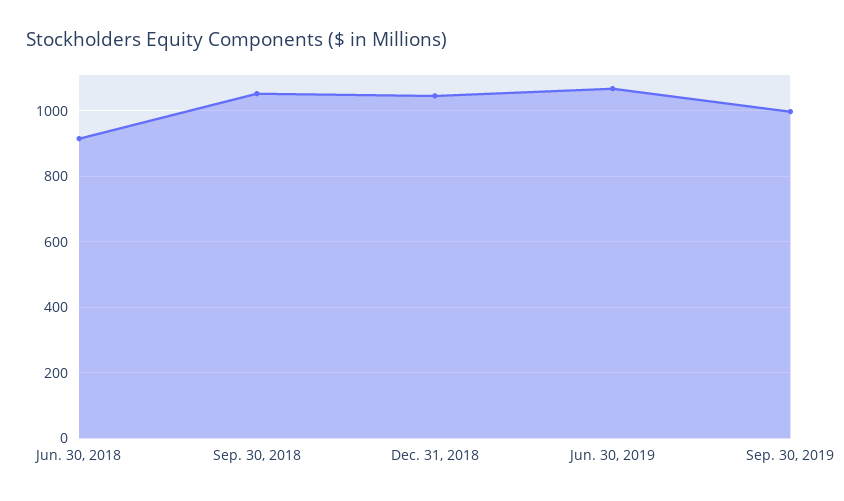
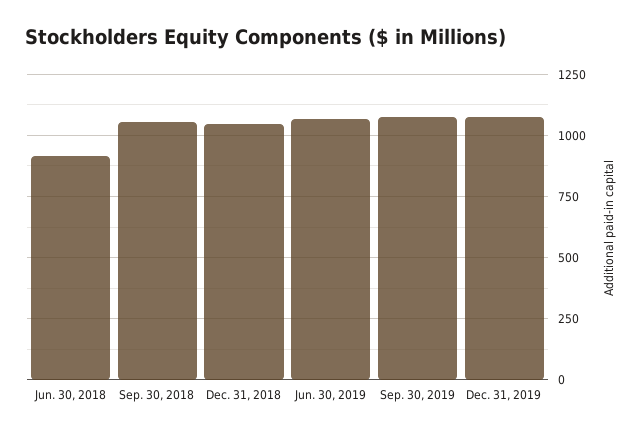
Sep. 30, 2019: 1000 -> 1075
Dec. 31, 2019: none -> 1075

